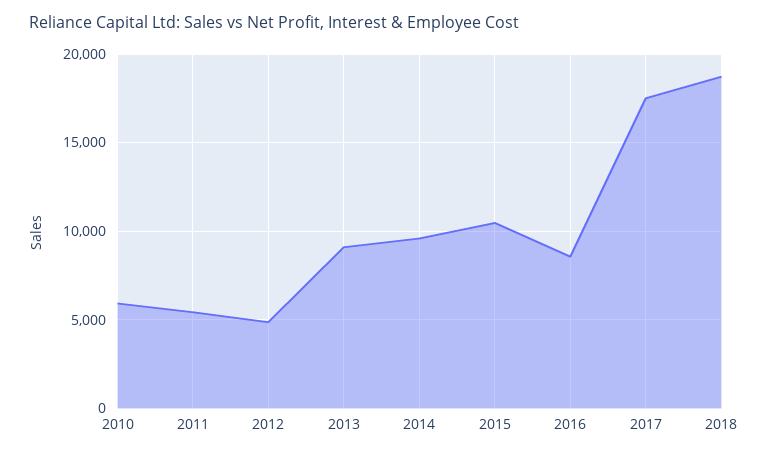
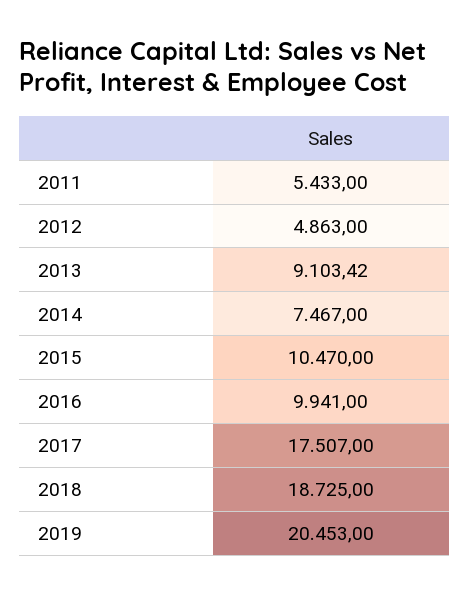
2010: 6000 -> none
2014: 9500 -> 7467
2016: 8500 -> 9941
2019: none -> 20453

